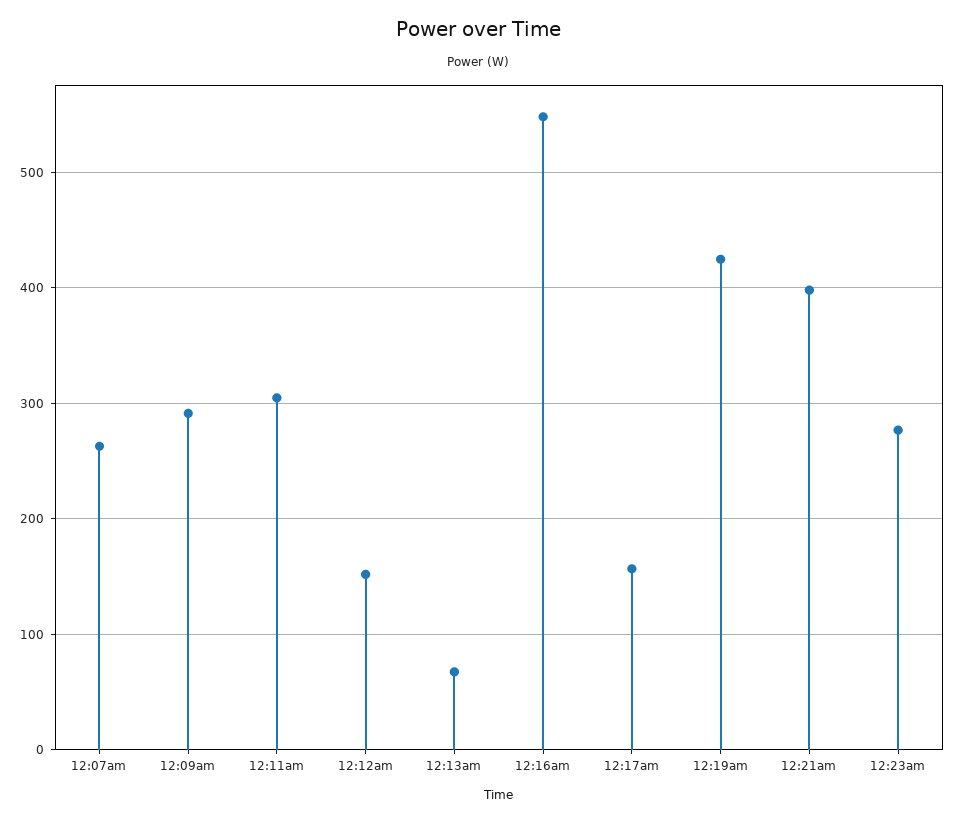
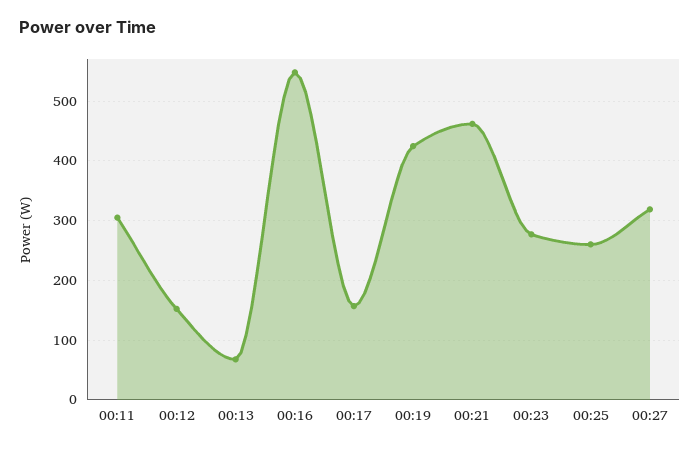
12:07am: 260 -> none
12:09am: 290 -> none
12:21am: 400 -> 460
00:25: none -> 260
00:27: none -> 320

